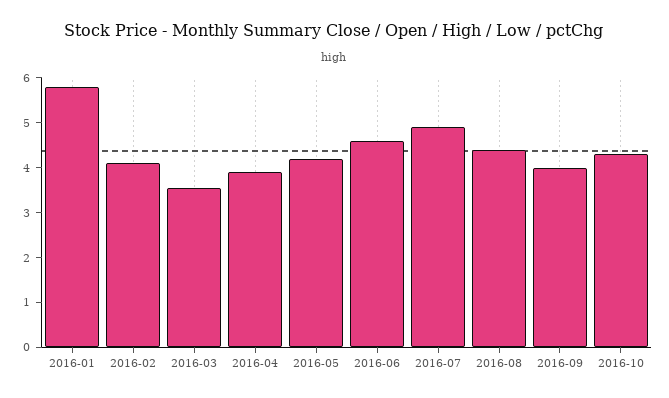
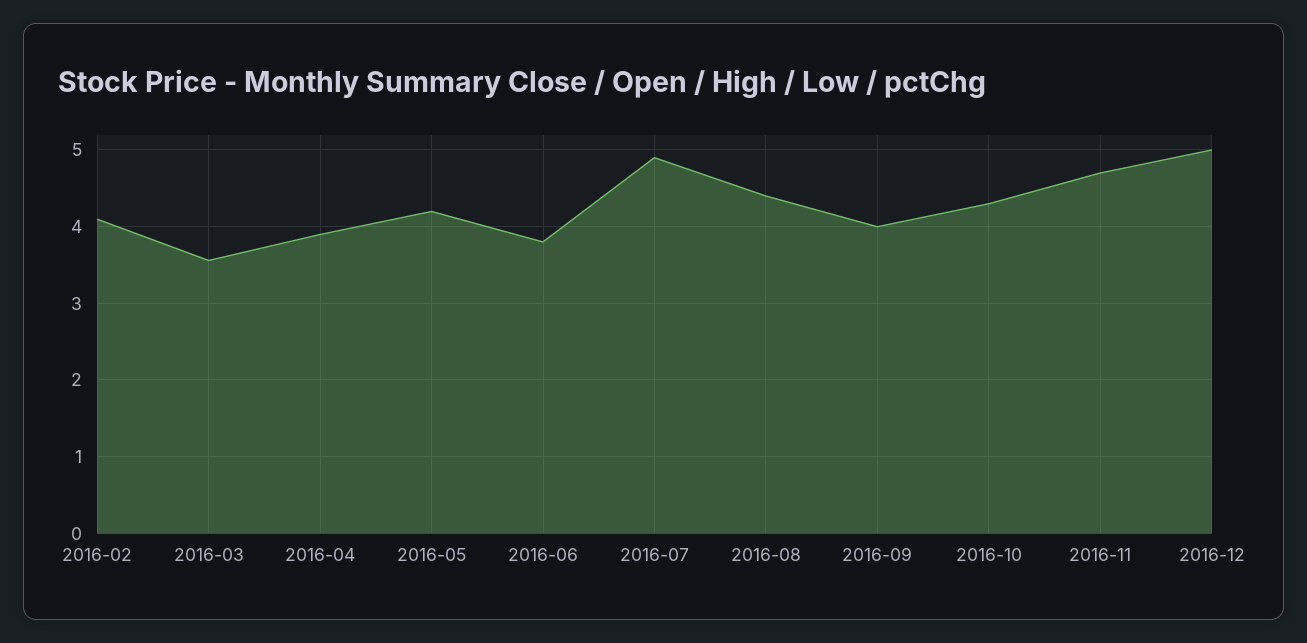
2016-01: 5.8 -> none
2016-06: 4.6 -> 3.8
2016-11: none -> 4.7
2016-12: none -> 5

